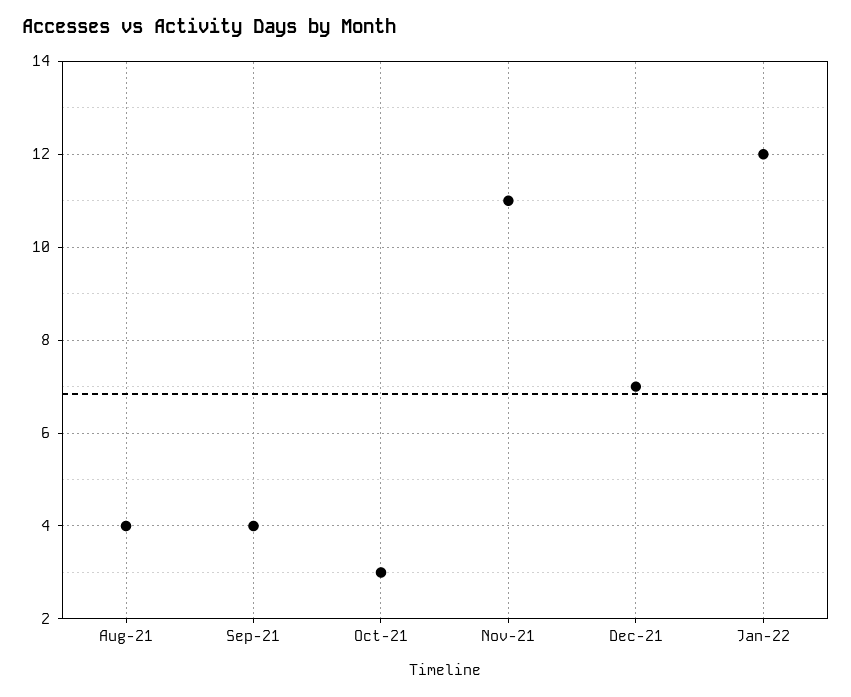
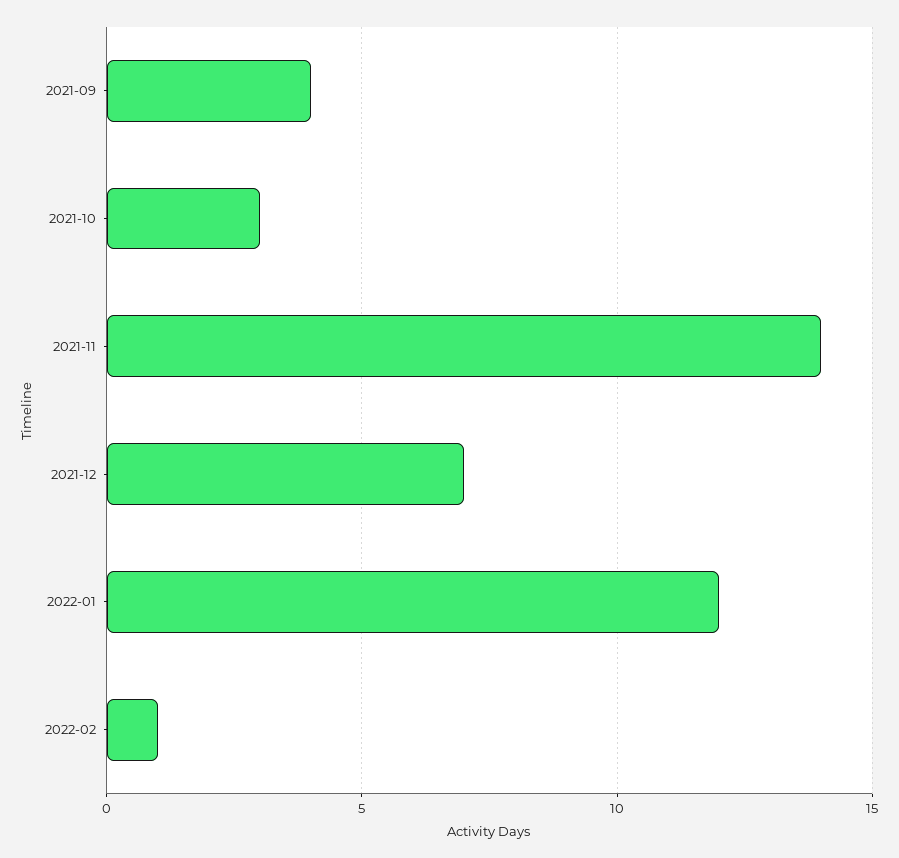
Aug-21: 4 -> none
Nov-21: 11 -> 14
2022-02: none -> 1

